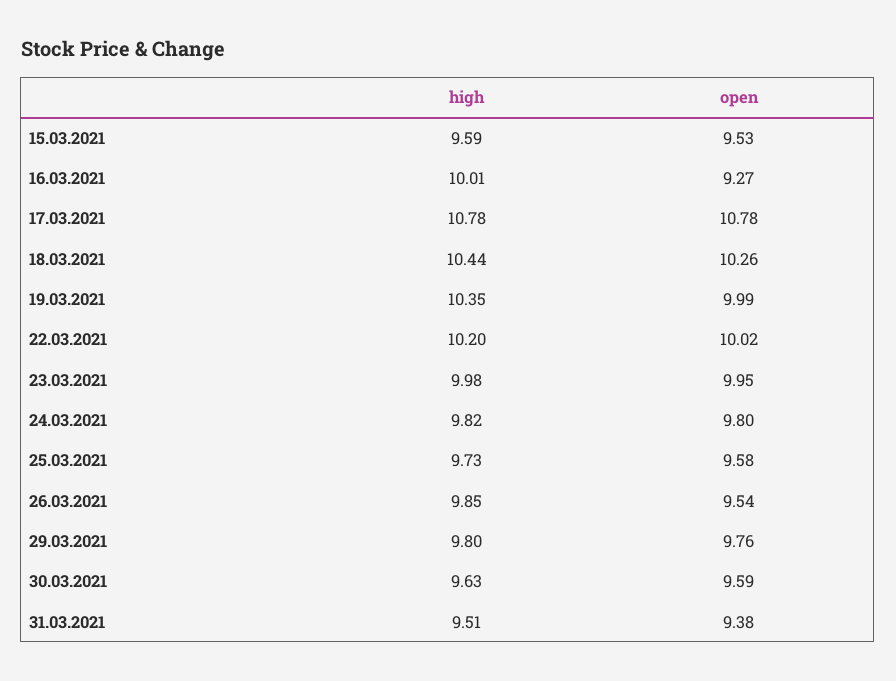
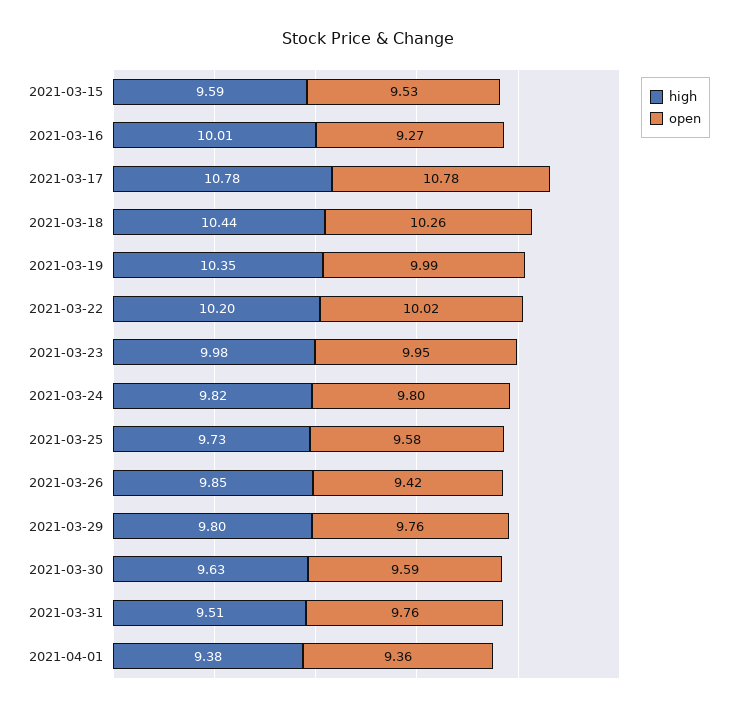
open, 26.03.2021: 9.54 -> 9.42
open, 31.03.2021: 9.38 -> 9.76
high, 2021-04-01: none -> 9.38
open, 2021-04-01: none -> 9.36

